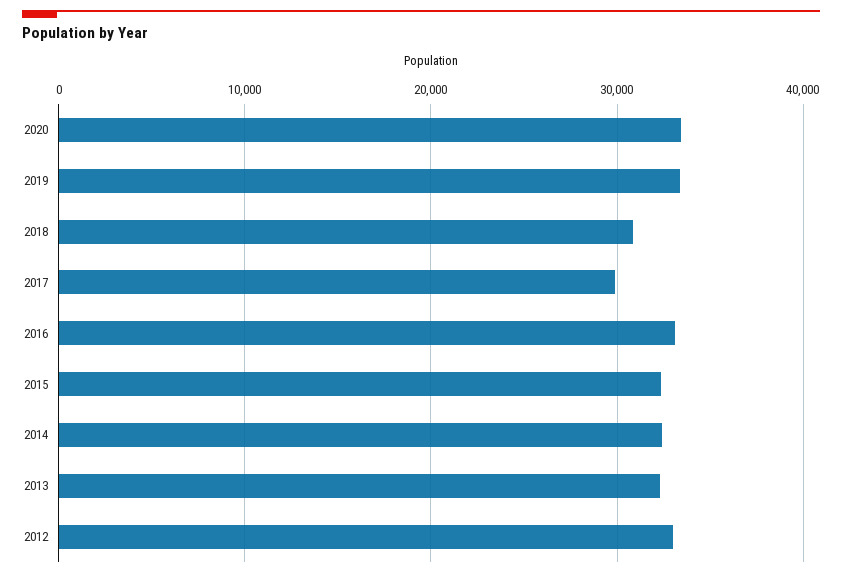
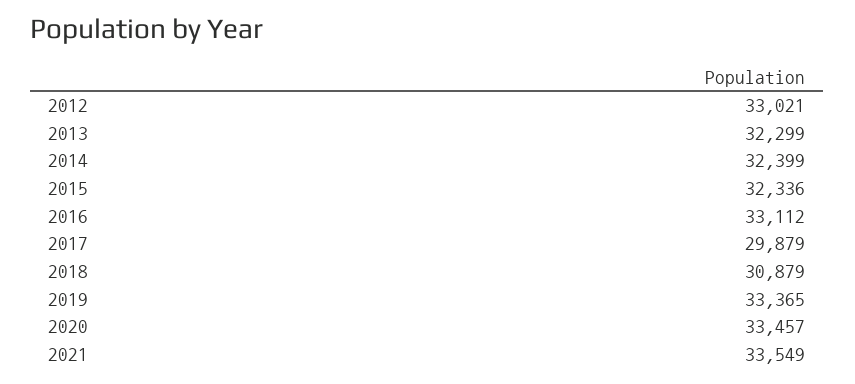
2021: none -> 33549

